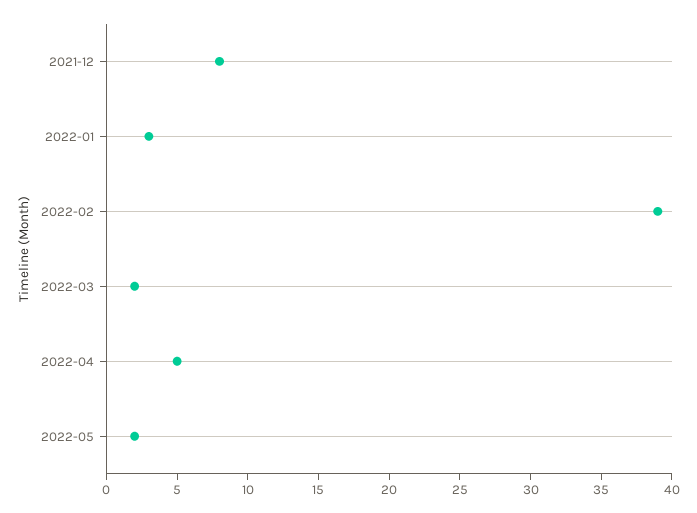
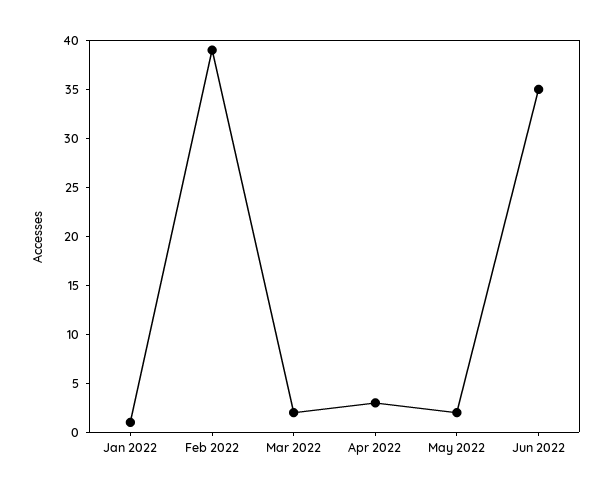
2021-12: 8 -> none
2022-01: 3 -> 1
2022-04: 5 -> 3
Jun 2022: none -> 35

